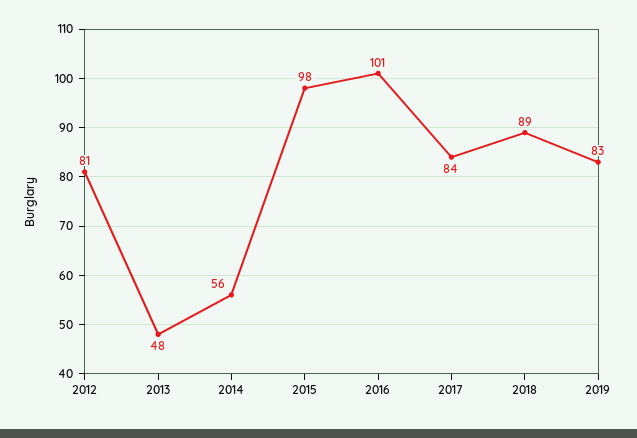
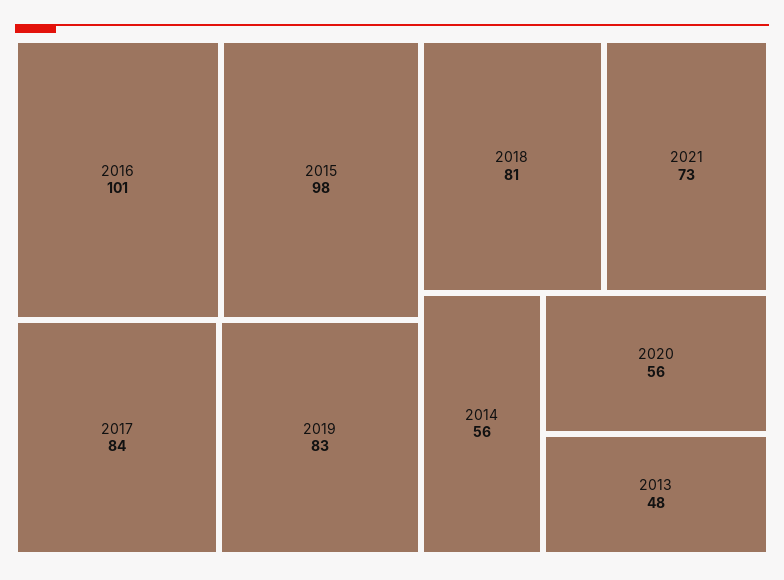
2012: 81 -> none
2018: 89 -> 81
2021: none -> 73
2020: none -> 56

